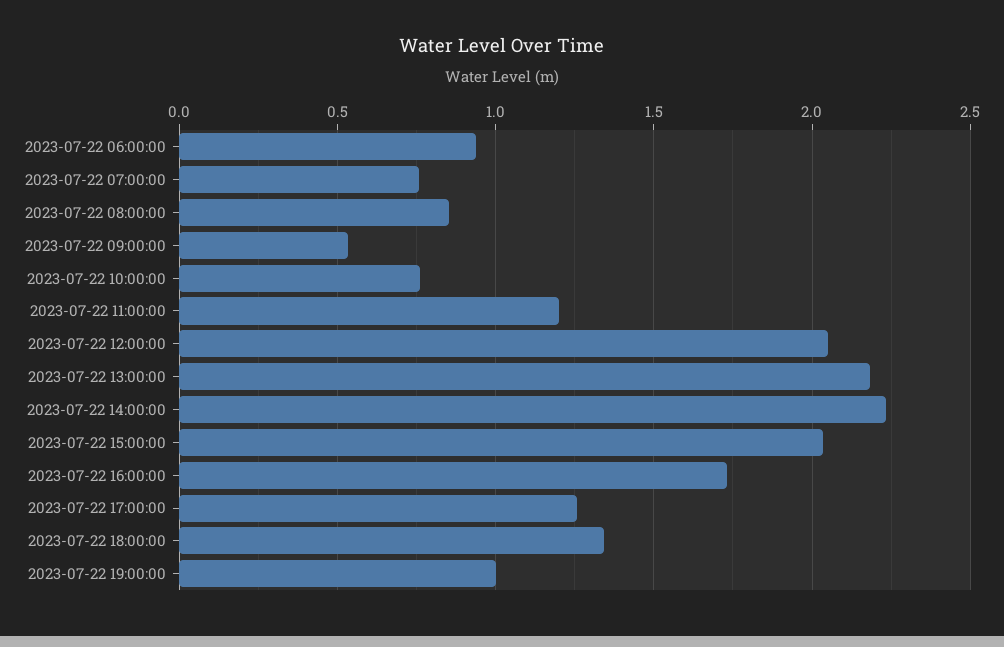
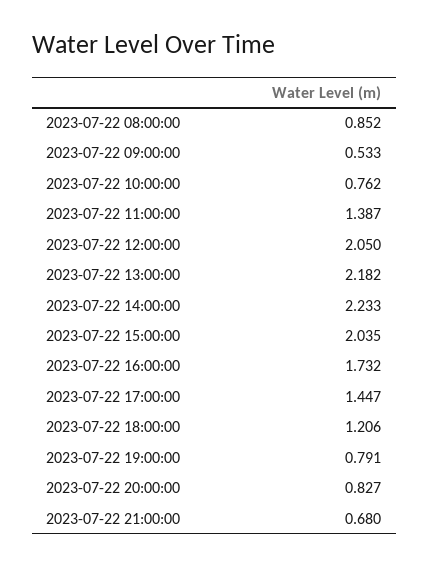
2023-07-22 06:00:00: 0.95 -> none
2023-07-22 07:00:00: 0.75 -> none
2023-07-22 11:00:00: 1.2 -> 1.387
2023-07-22 17:00:00: 1.25 -> 1.447
2023-07-22 18:00:00: 1.35 -> 1.206
2023-07-22 19:00:00: 1 -> 0.791
2023-07-22 20:00:00: none -> 0.827
2023-07-22 21:00:00: none -> 0.68

